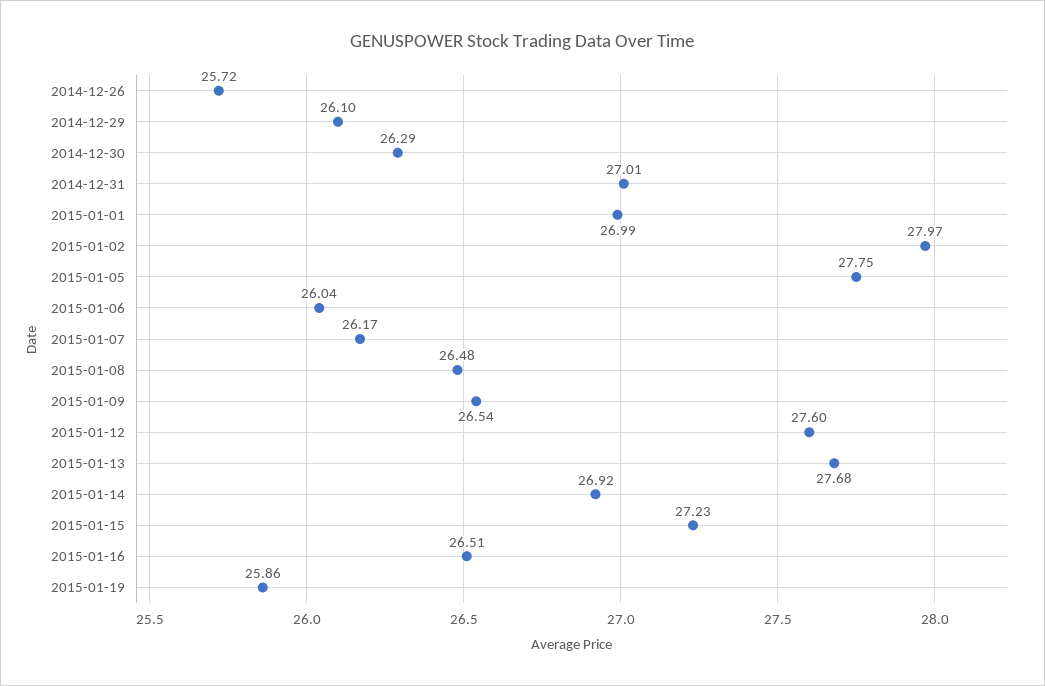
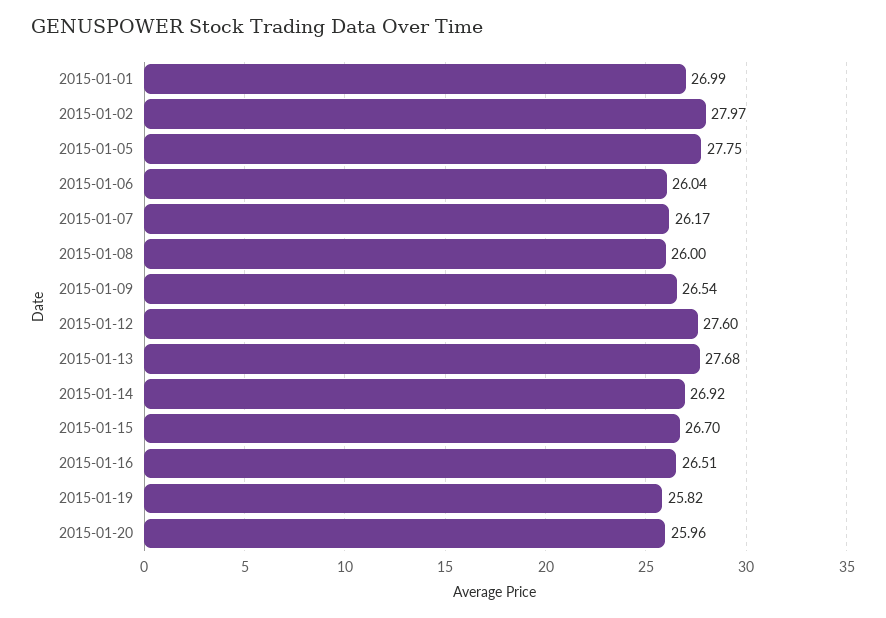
2014-12-26: 25.72 -> none
2014-12-29: 26.1 -> none
2014-12-30: 26.29 -> none
2014-12-31: 27.01 -> none
2015-01-08: 26.48 -> 26
2015-01-15: 27.23 -> 26.7
2015-01-19: 25.86 -> 25.82
2015-01-20: none -> 25.96

